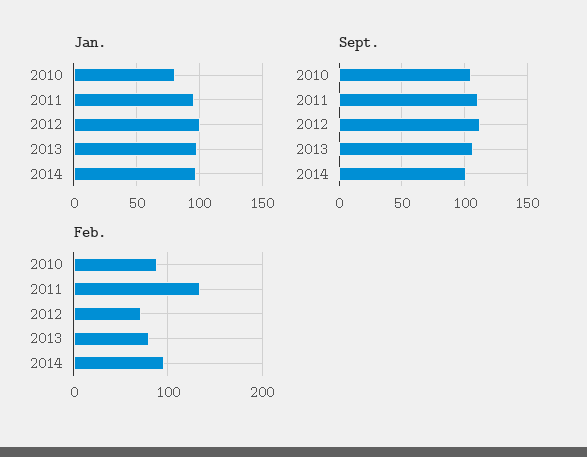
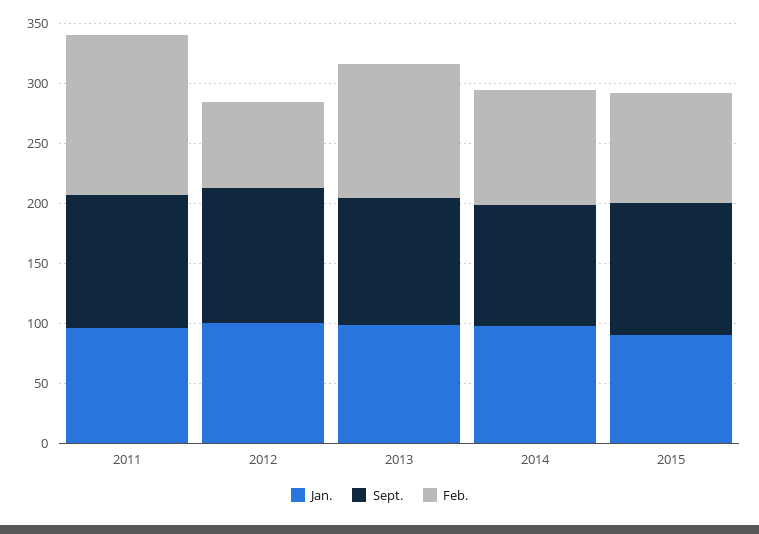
Jan., 2010: 80 -> none
Sept., 2010: 105 -> none
Feb., 2010: 90 -> none
Feb., 2013: 80 -> 110
Jan., 2015: none -> 90
Sept., 2015: none -> 110
Feb., 2015: none -> 90

